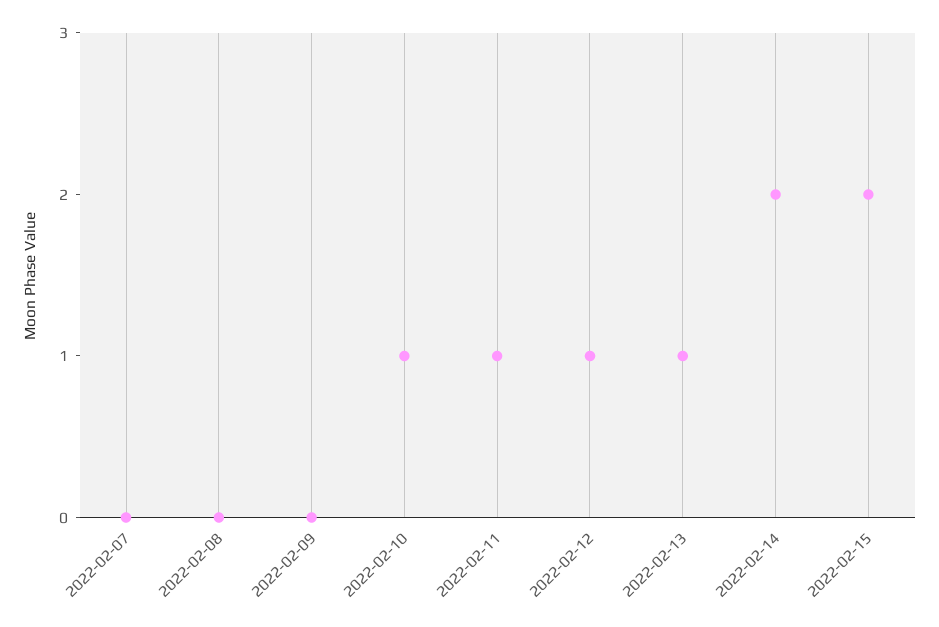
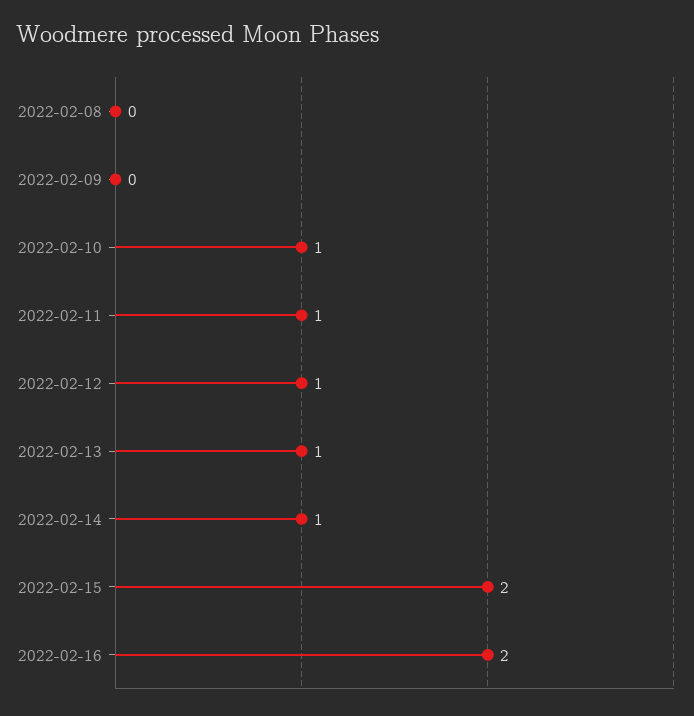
2022-02-07: 0 -> none
2022-02-14: 2 -> 1
2022-02-16: none -> 2

